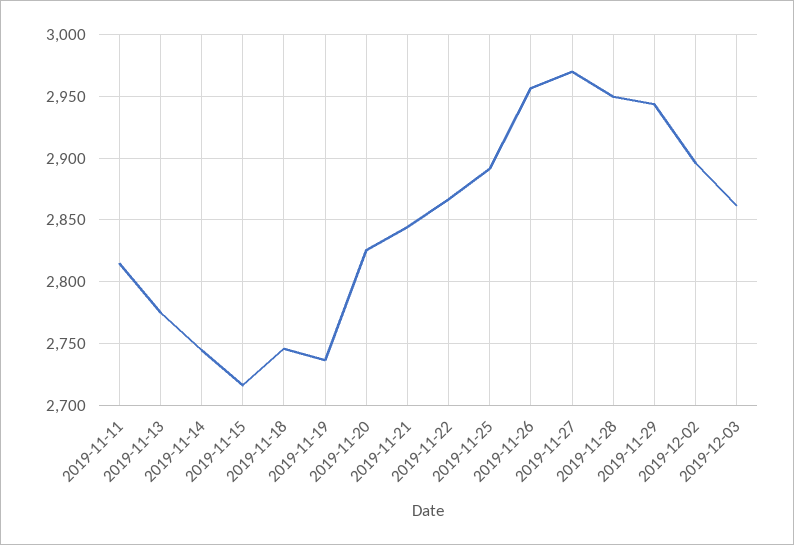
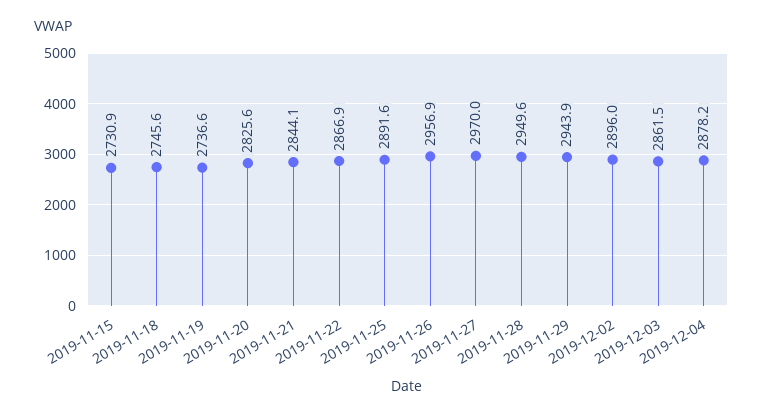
2019-11-11: 2815 -> none
2019-11-13: 2775 -> none
2019-11-14: 2745 -> none
2019-11-15: 2715 -> 2730.9
2019-12-04: none -> 2878.2

